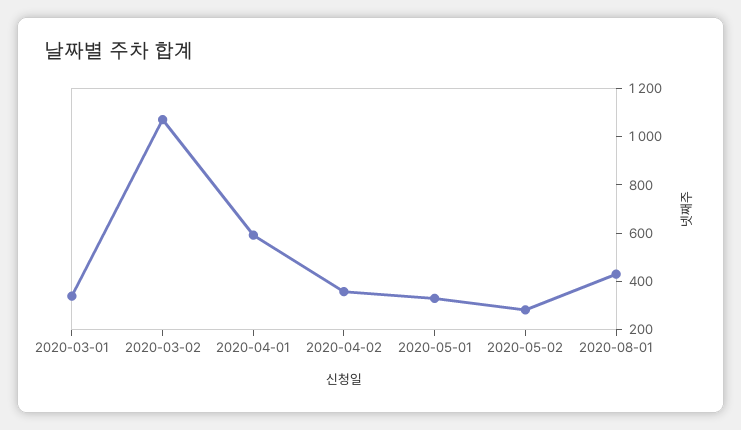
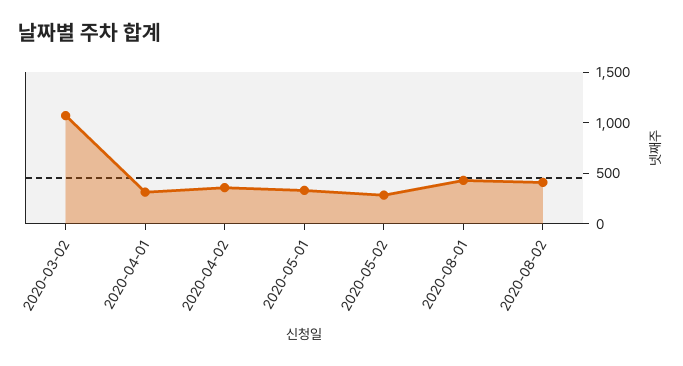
2020-03-01: 350 -> none
2020-04-01: 600 -> 300
2020-08-02: none -> 400

